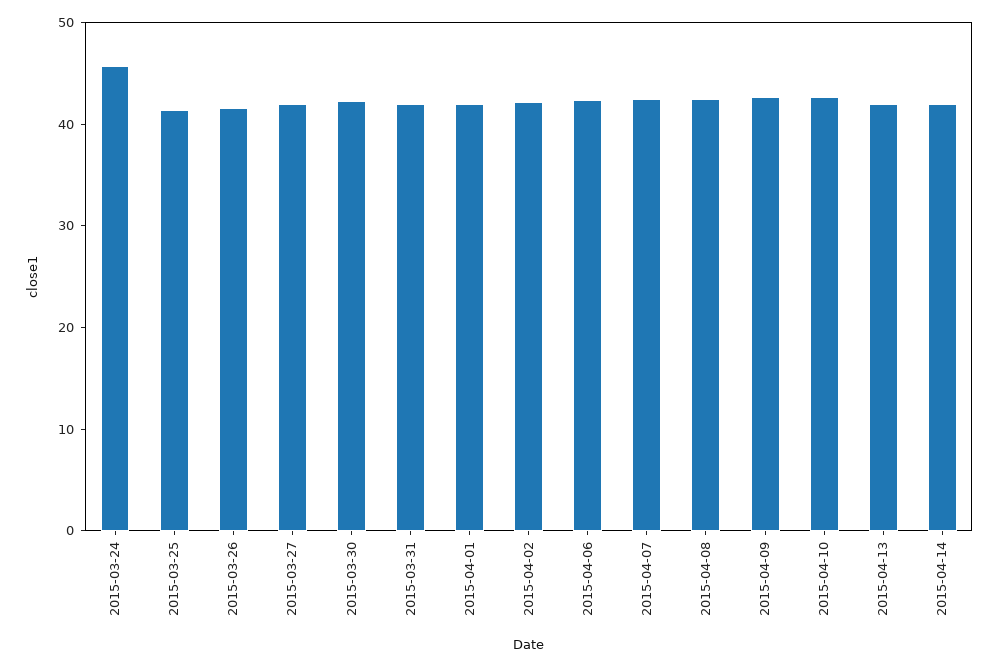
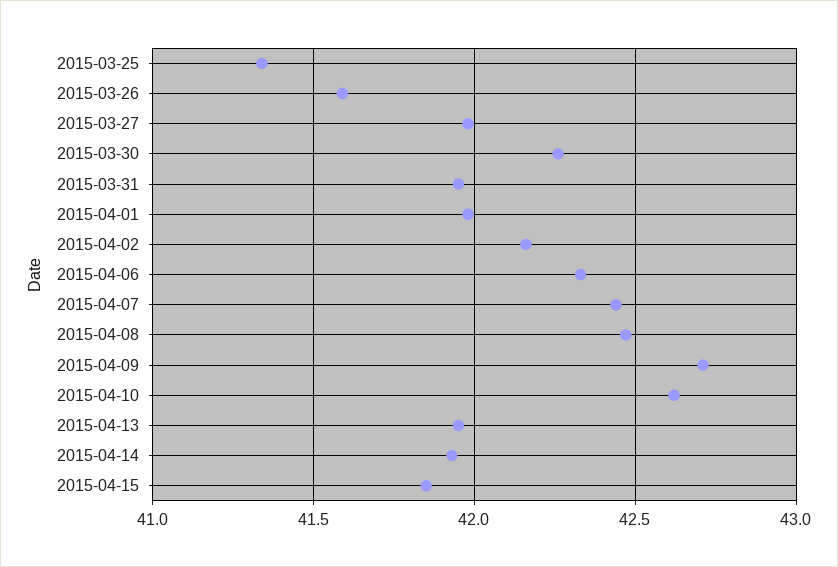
2015-03-24: 46 -> none
2015-04-15: none -> 41.85

